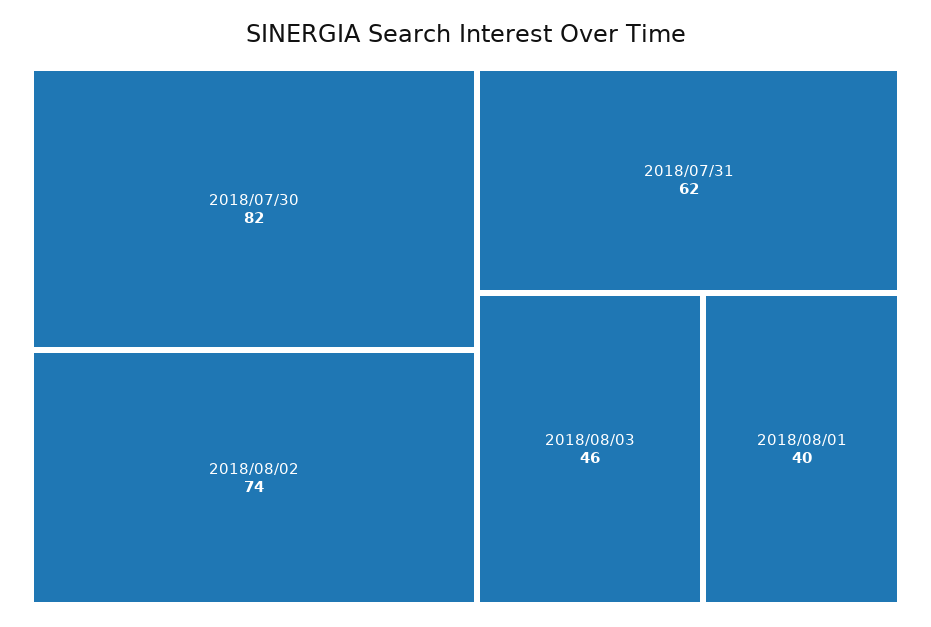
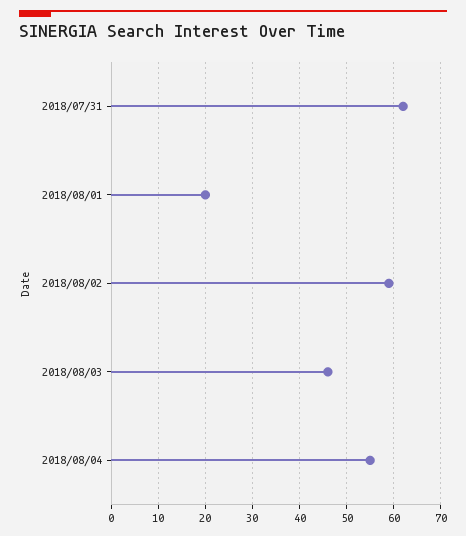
2018/07/30: 82 -> none
2018/08/02: 74 -> 60
2018/08/01: 40 -> 20
2018/08/04: none -> 55

